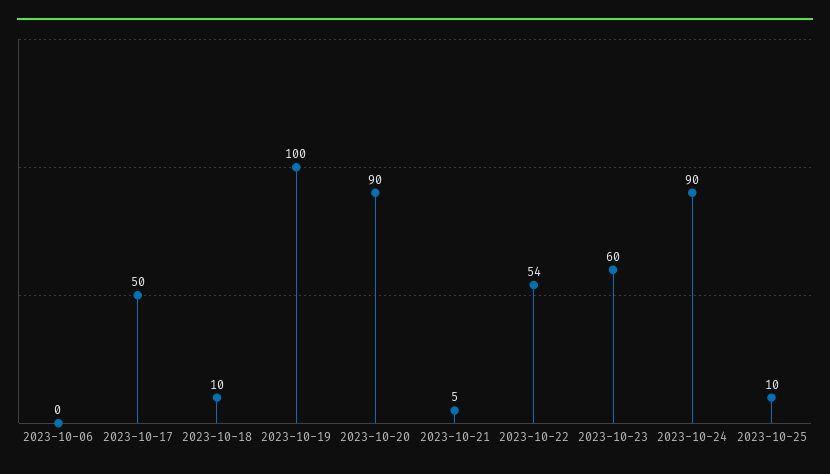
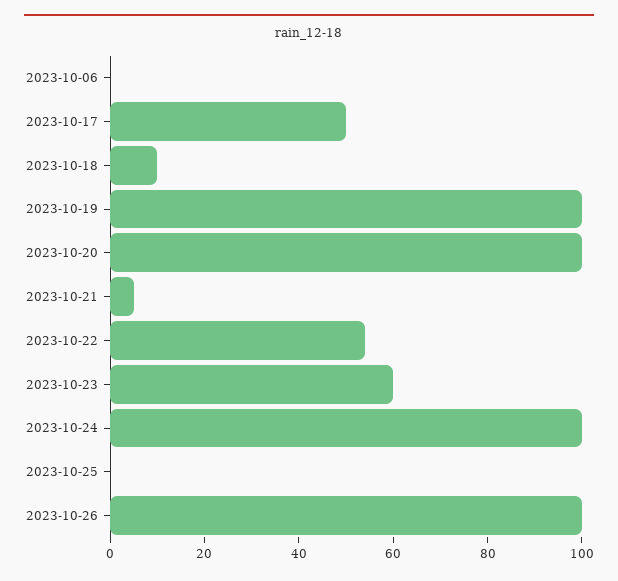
2023-10-20: 90 -> 100
2023-10-24: 90 -> 100
2023-10-25: 10 -> 0
2023-10-26: none -> 100

